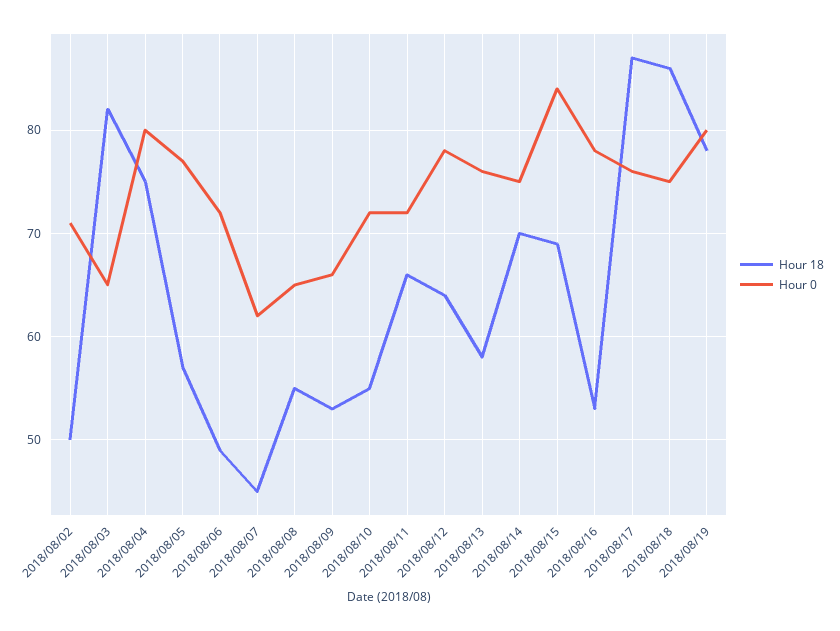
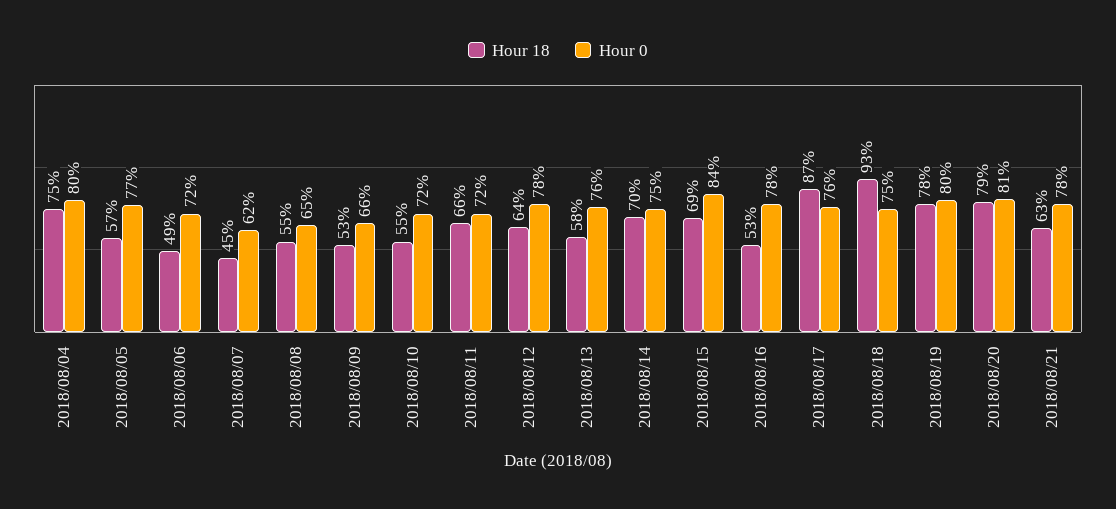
Hour 18, 2018/08/02: 50 -> none
Hour 0, 2018/08/02: 71 -> none
Hour 18, 2018/08/03: 82 -> none
Hour 0, 2018/08/03: 65 -> none
Hour 18, 2018/08/18: 86 -> 93
Hour 18, 2018/08/20: none -> 79
Hour 0, 2018/08/20: none -> 81
Hour 18, 2018/08/21: none -> 63
Hour 0, 2018/08/21: none -> 78

